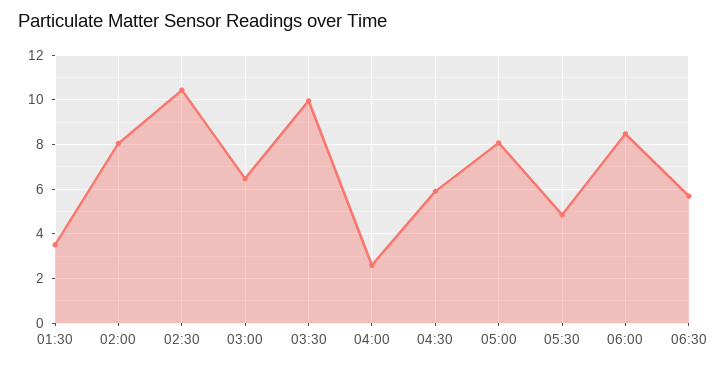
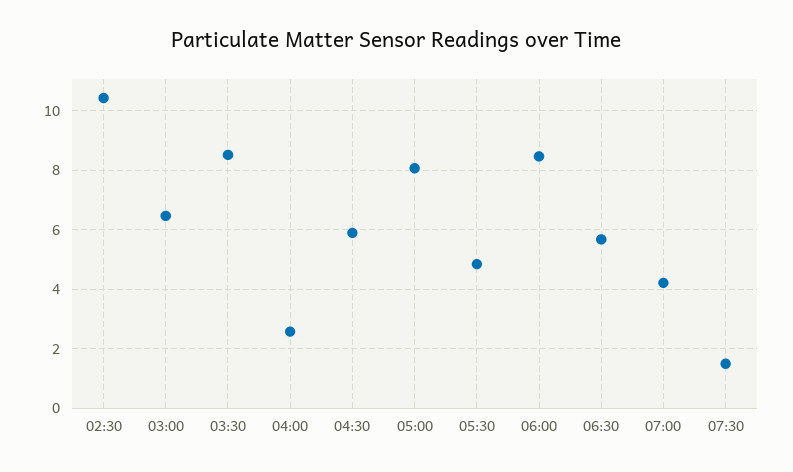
01:30: 3.5 -> none
02:00: 8 -> none
03:30: 10 -> 8.5
07:00: none -> 4.25
07:30: none -> 1.5

